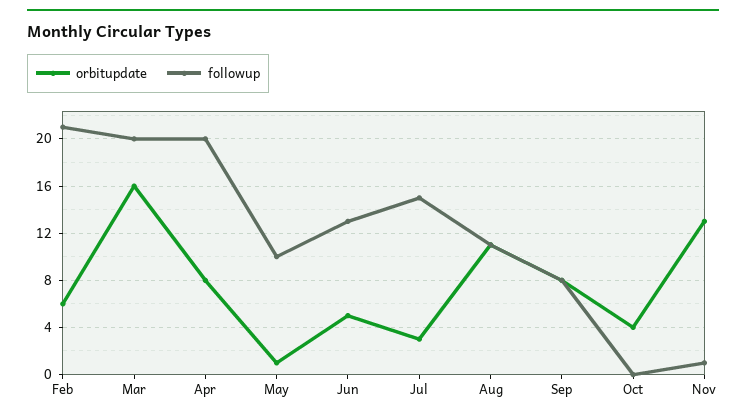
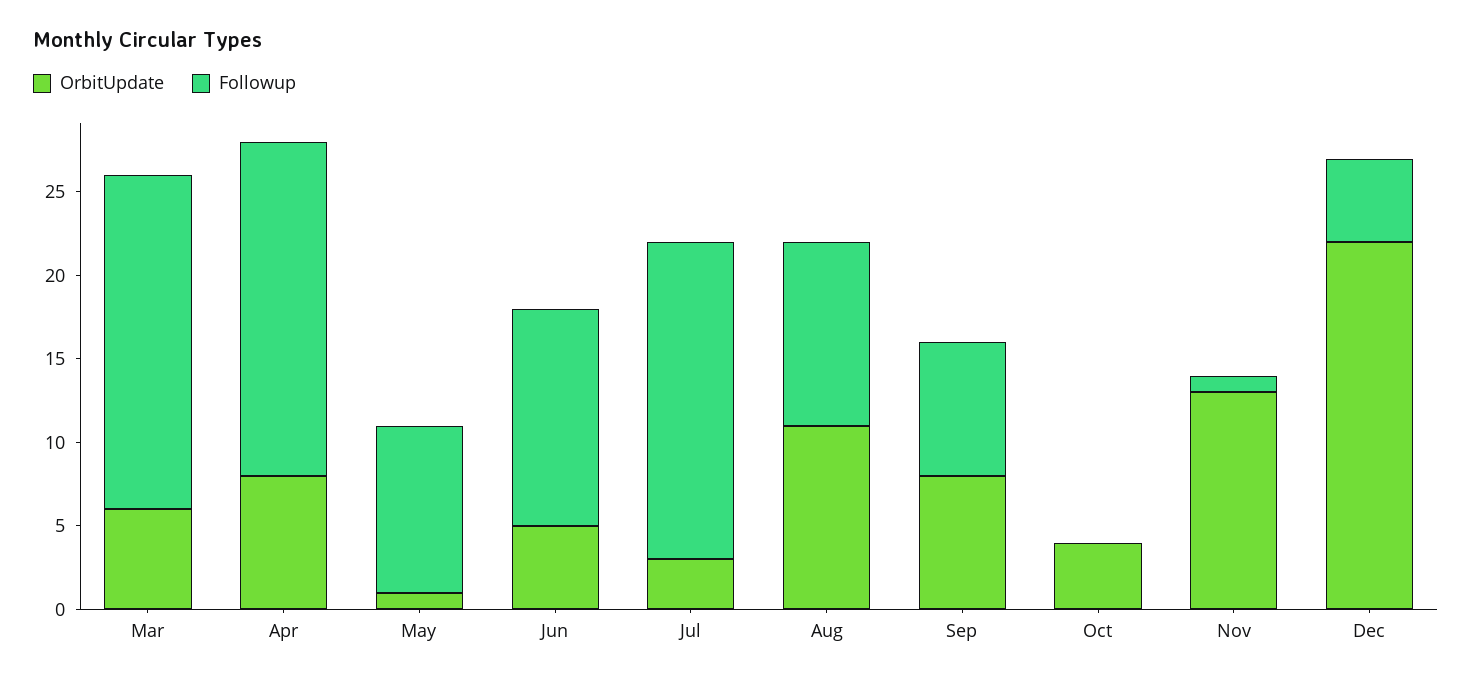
orbitupdate, Feb: 6 -> none
followup, Feb: 21 -> none
orbitupdate, Mar: 16 -> 6
followup, Jul: 15 -> 19
orbitupdate, Dec: none -> 22
followup, Dec: none -> 5

